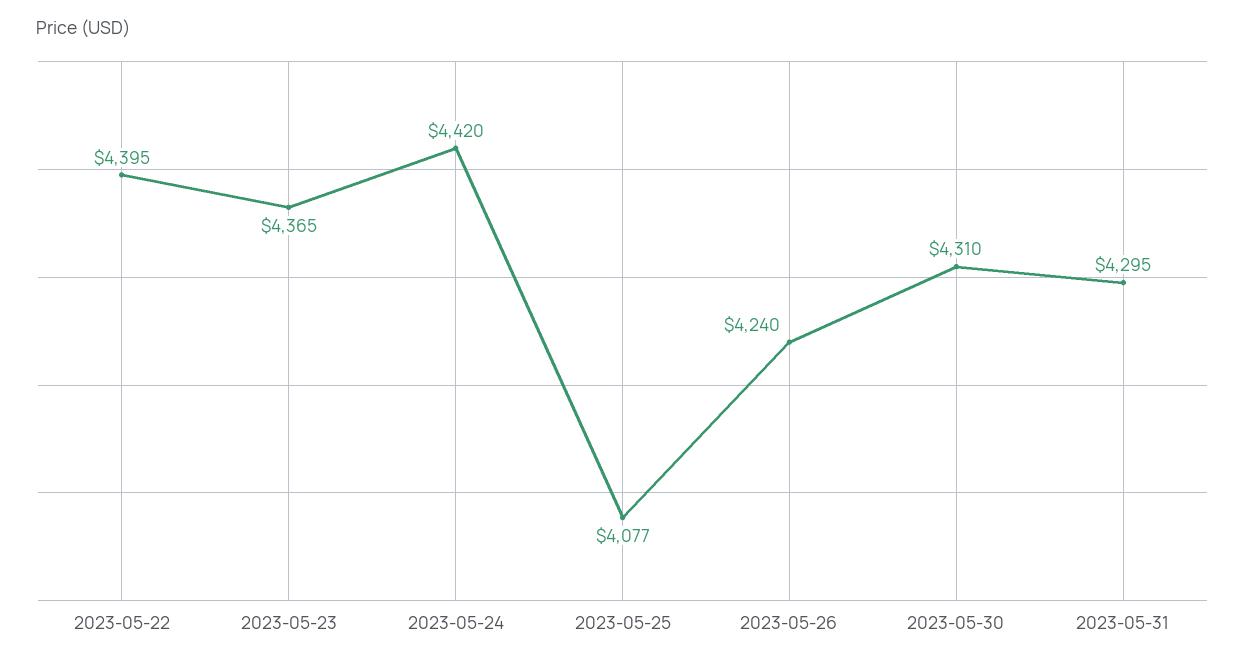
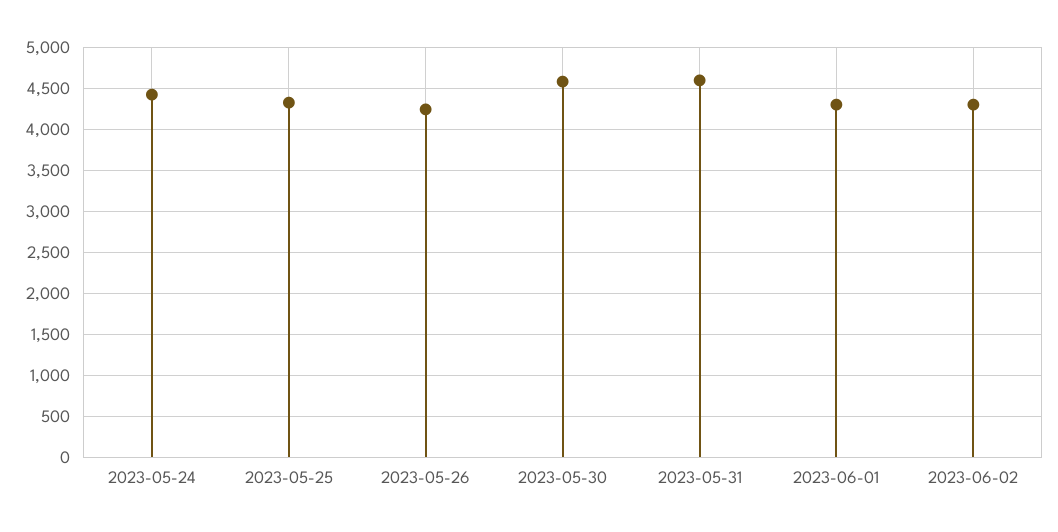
2023-05-22: 4395 -> none
2023-05-23: 4365 -> none
2023-05-25: 4077 -> 4300
2023-05-30: 4310 -> 4600
2023-05-31: 4295 -> 4600
2023-06-01: none -> 4300
2023-06-02: none -> 4300

